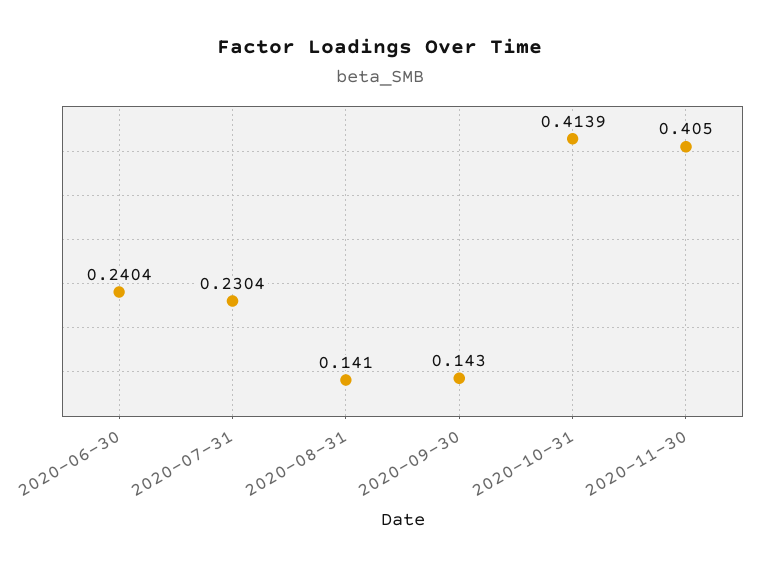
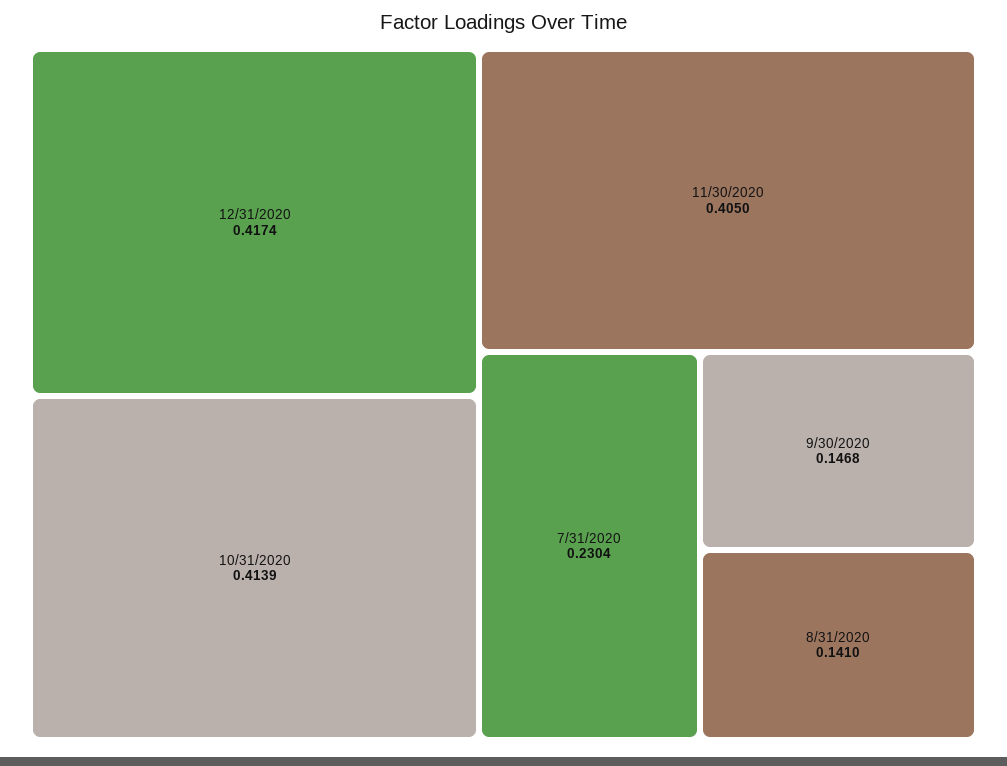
2020-06-30: 0.2404 -> none
2020-09-30: 0.143 -> 0.1468
12/31/2020: none -> 0.4174

